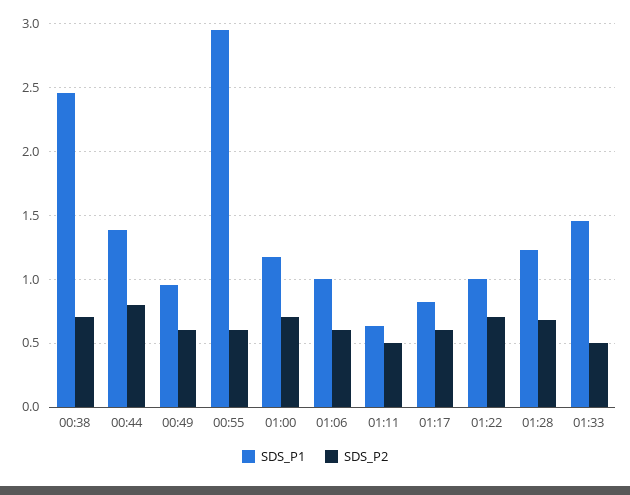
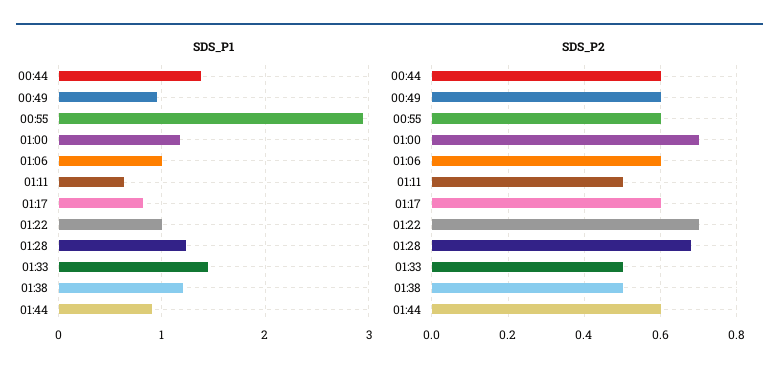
SDS_P1, 00:38: 2.45 -> none
SDS_P2, 00:38: 0.7 -> none
SDS_P2, 00:44: 0.8 -> 0.6
SDS_P1, 01:38: none -> 1.2
SDS_P1, 01:44: none -> 0.9
SDS_P2, 01:38: none -> 0.5
SDS_P2, 01:44: none -> 0.6

